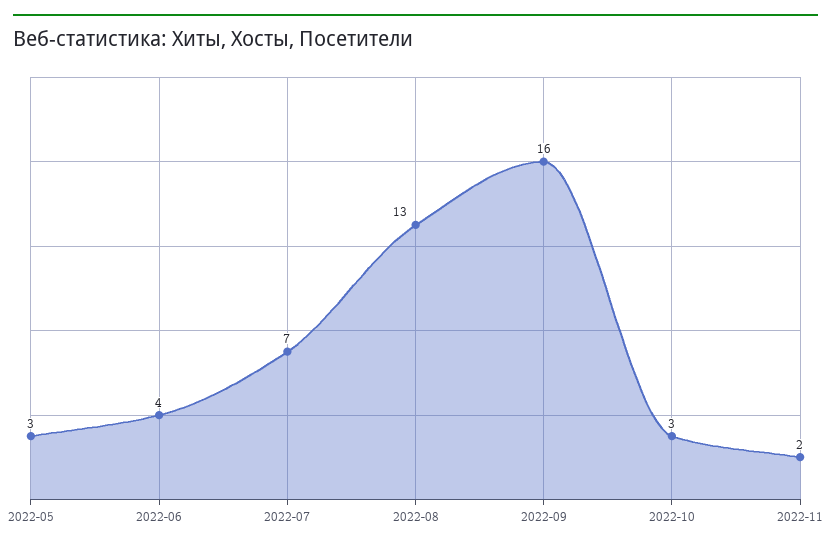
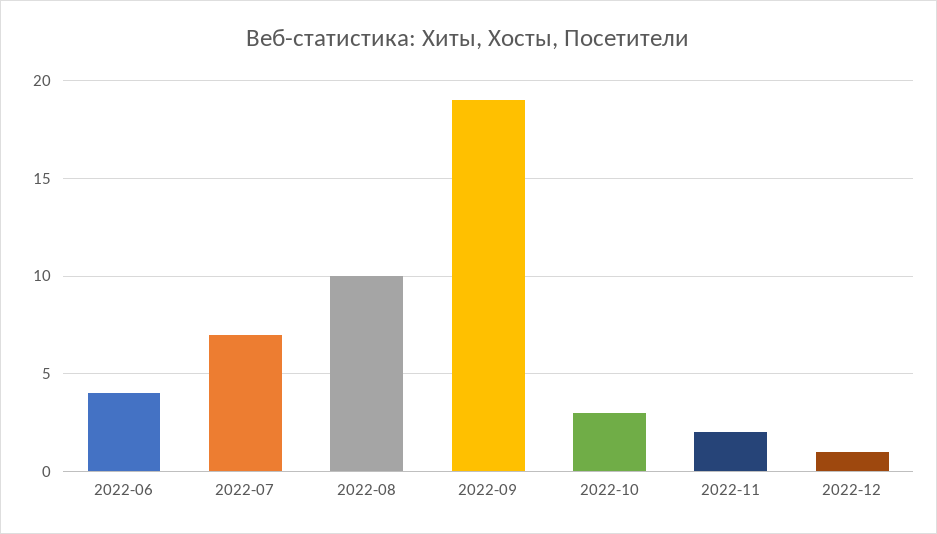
2022-05: 3 -> none
2022-08: 13 -> 10
2022-09: 16 -> 19
2022-12: none -> 1

